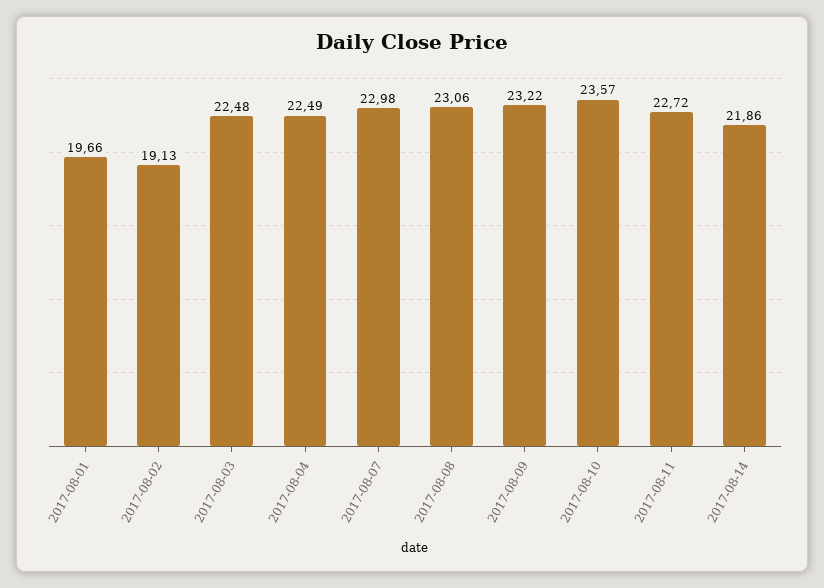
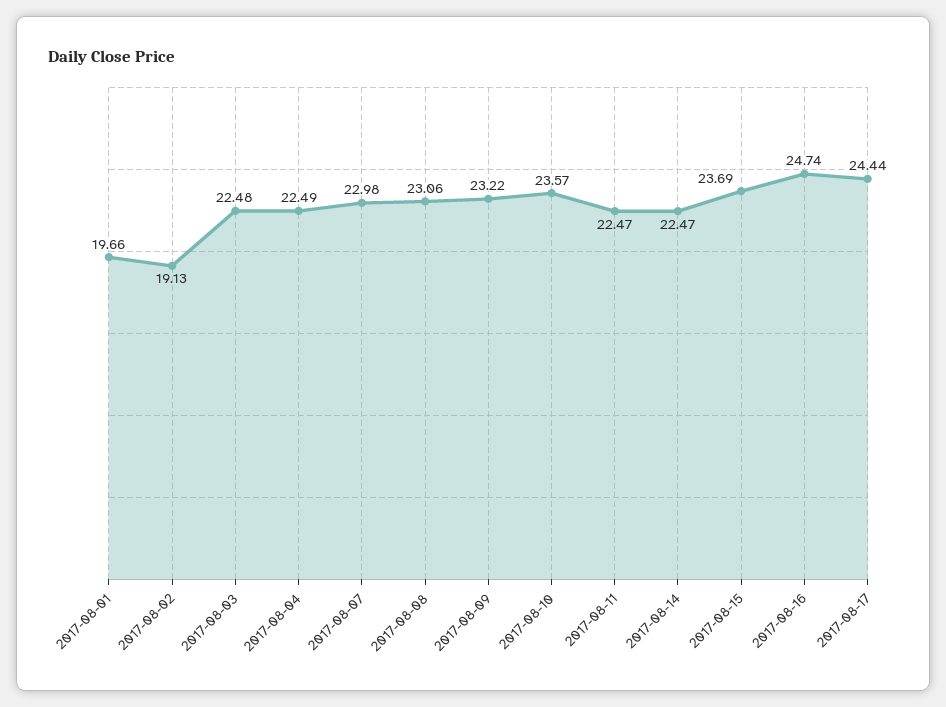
2017-08-11: 22.72 -> 22.47
2017-08-14: 21.86 -> 22.47
2017-08-15: none -> 23.69
2017-08-16: none -> 24.74
2017-08-17: none -> 24.44

